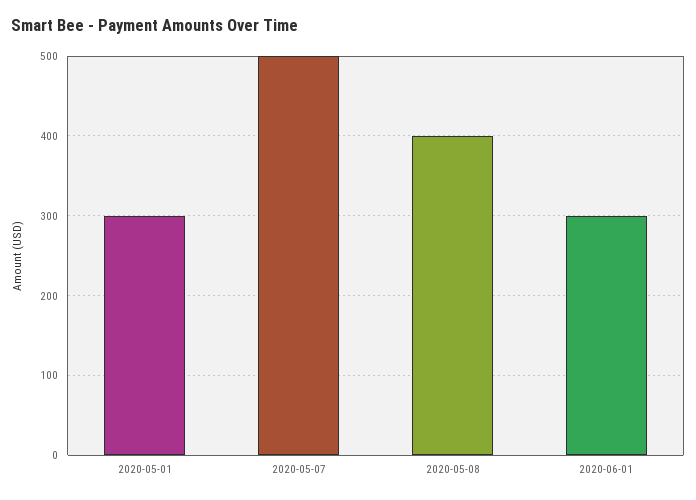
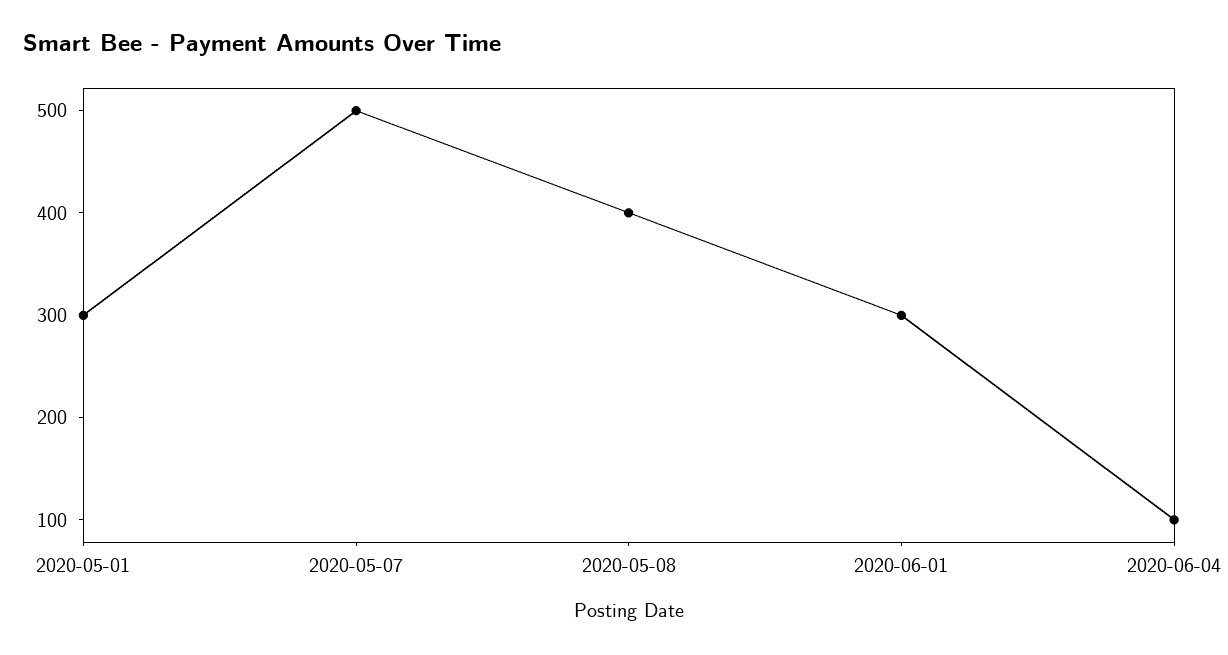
2020-06-04: none -> 100

